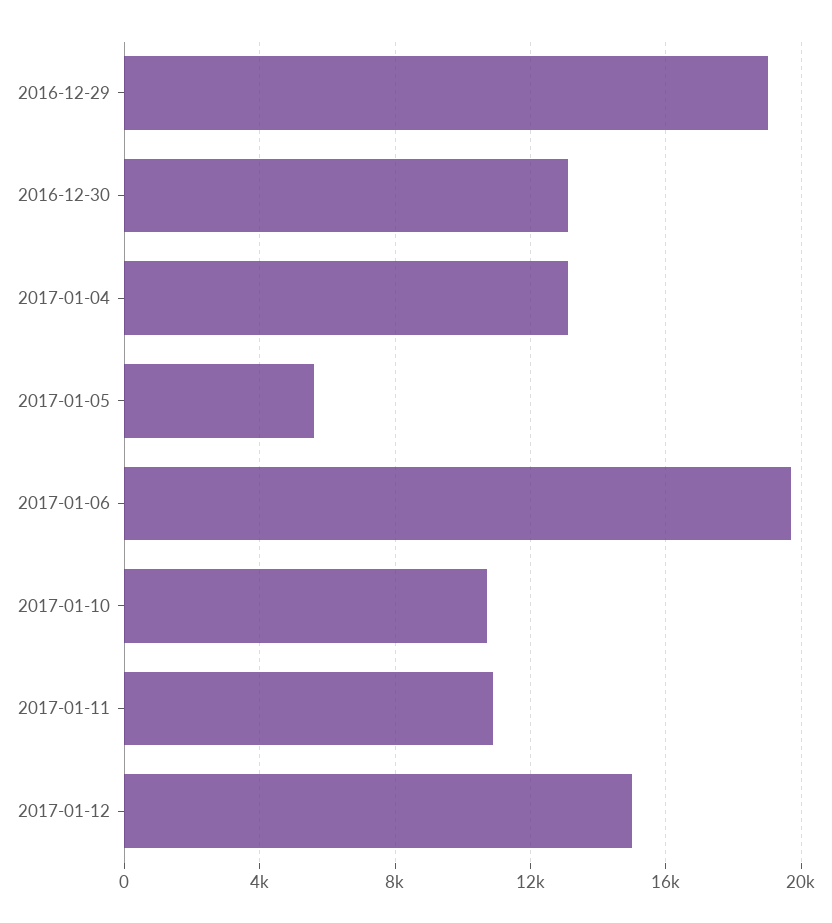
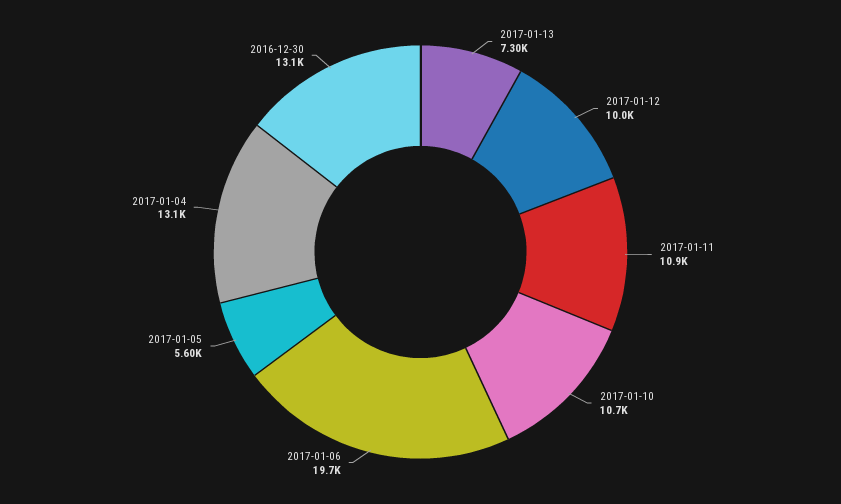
2016-12-29: 19000 -> none
2017-01-12: 15000 -> 10000
2017-01-13: none -> 7300

